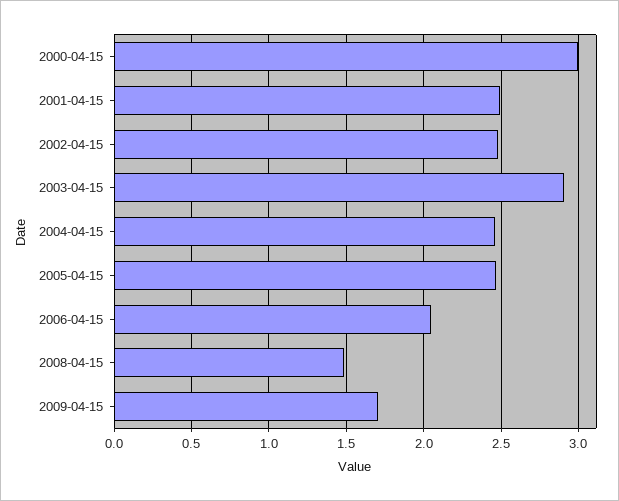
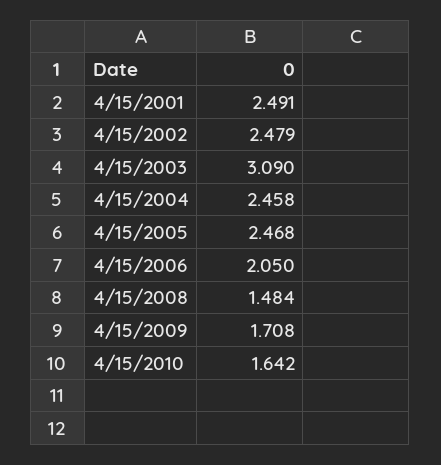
2000-04-15: 3 -> none
2003-04-15: 2.9 -> 3.09
4/15/2010: none -> 1.642

